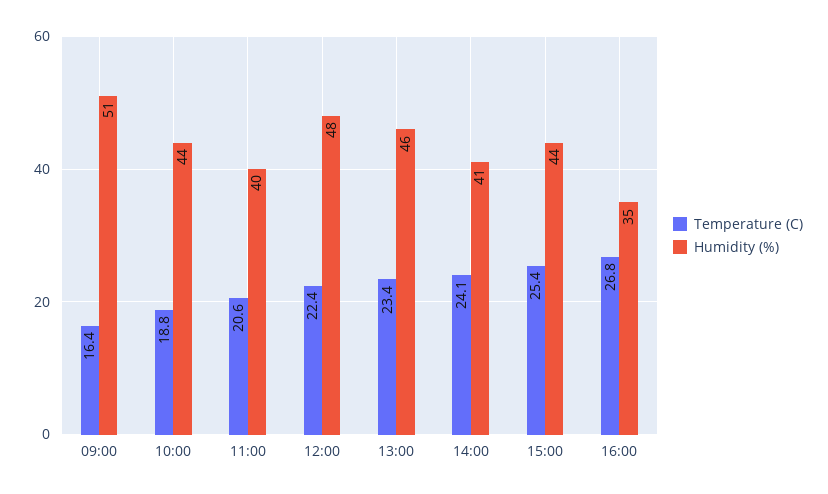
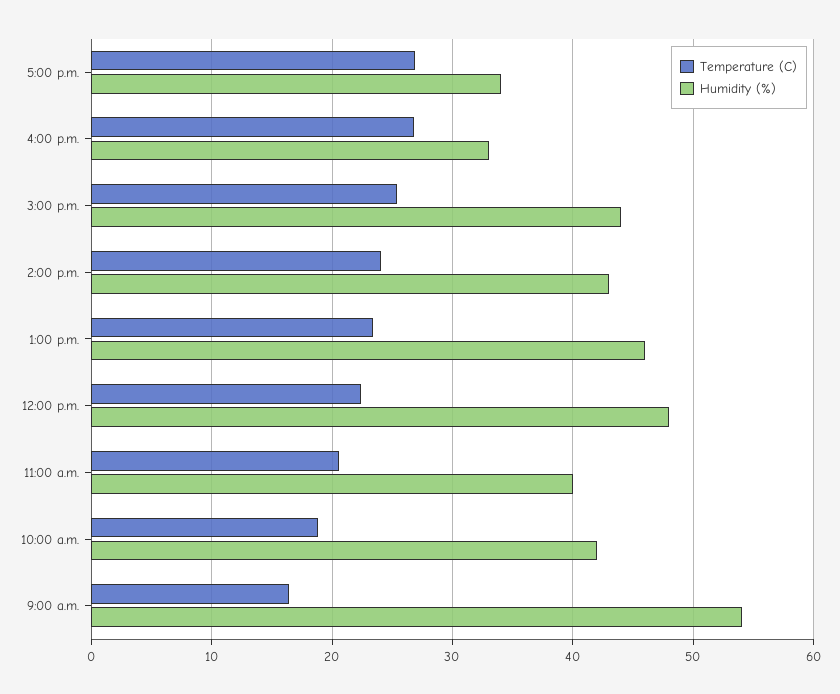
Humidity (%), 09:00: 51 -> 54
Humidity (%), 10:00: 44 -> 42
Humidity (%), 14:00: 41 -> 43
Humidity (%), 16:00: 35 -> 33
Temperature (C), 5:00 p.m.: none -> 27
Humidity (%), 5:00 p.m.: none -> 34

